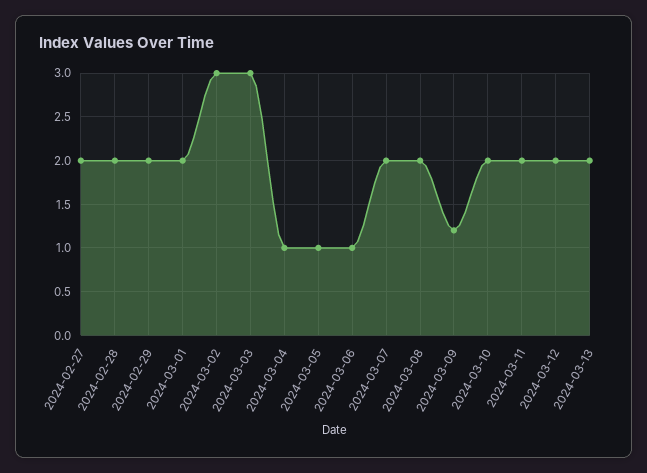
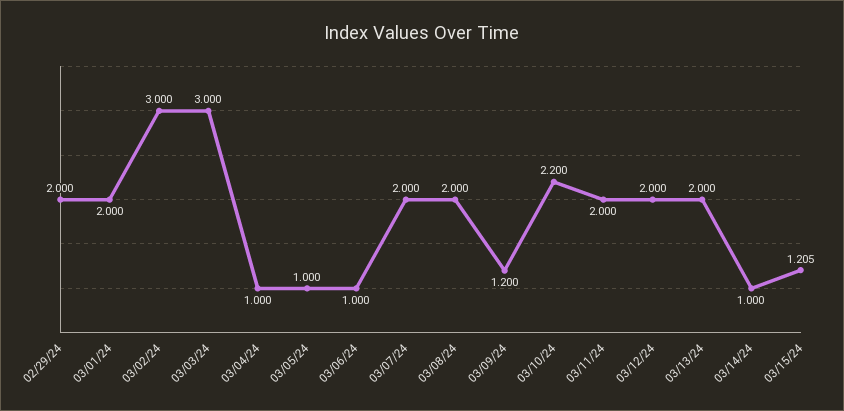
2024-02-27: 2 -> none
2024-02-28: 2 -> none
2024-03-10: 2 -> 2.2
03/14/24: none -> 1
03/15/24: none -> 1.205

